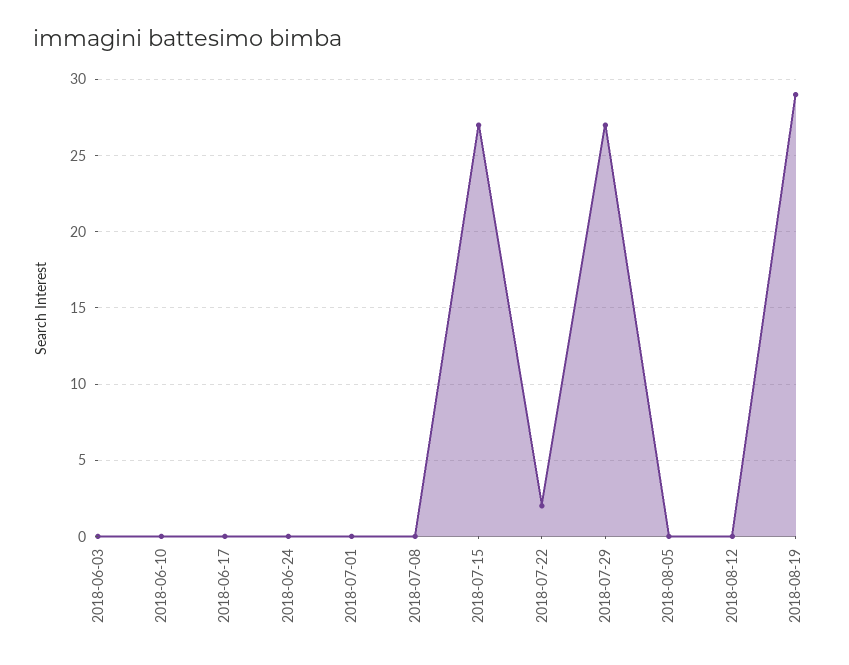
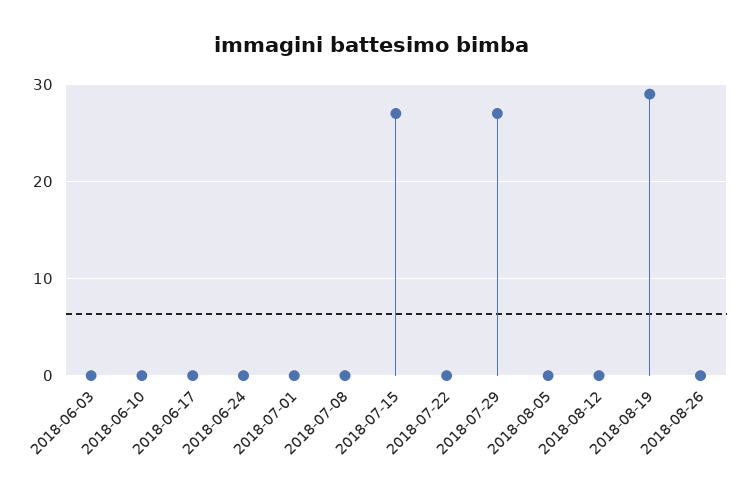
2018-07-22: 2 -> 0
2018-08-26: none -> 0

